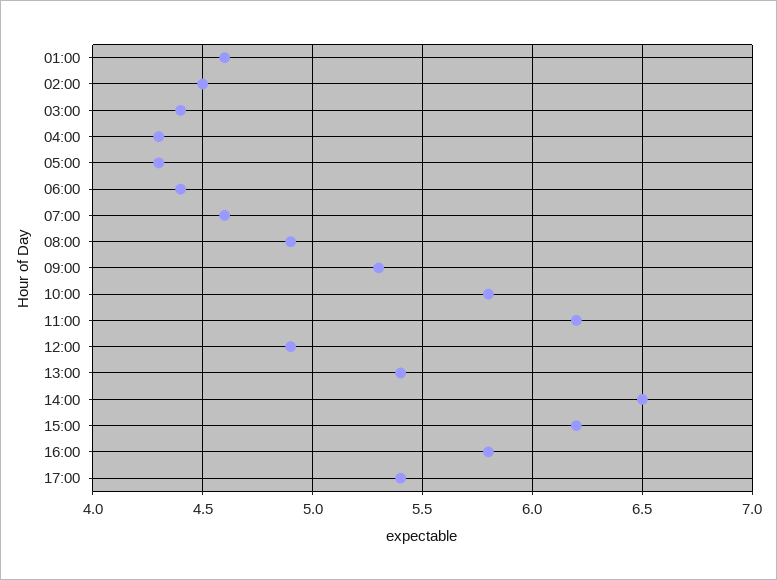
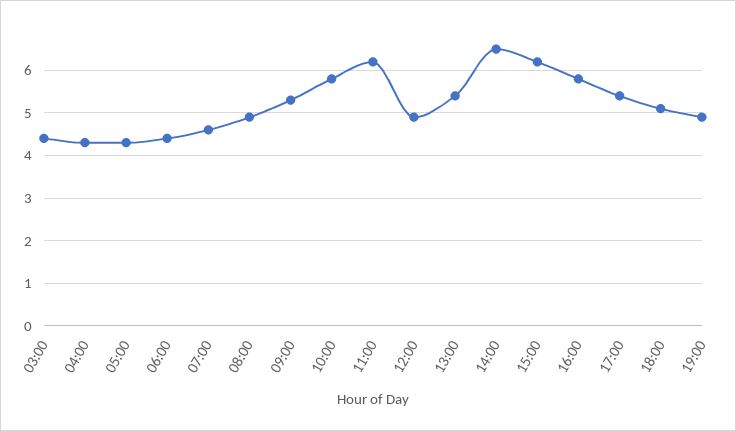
01:00: 4.6 -> none
02:00: 4.5 -> none
18:00: none -> 5
19:00: none -> 5

